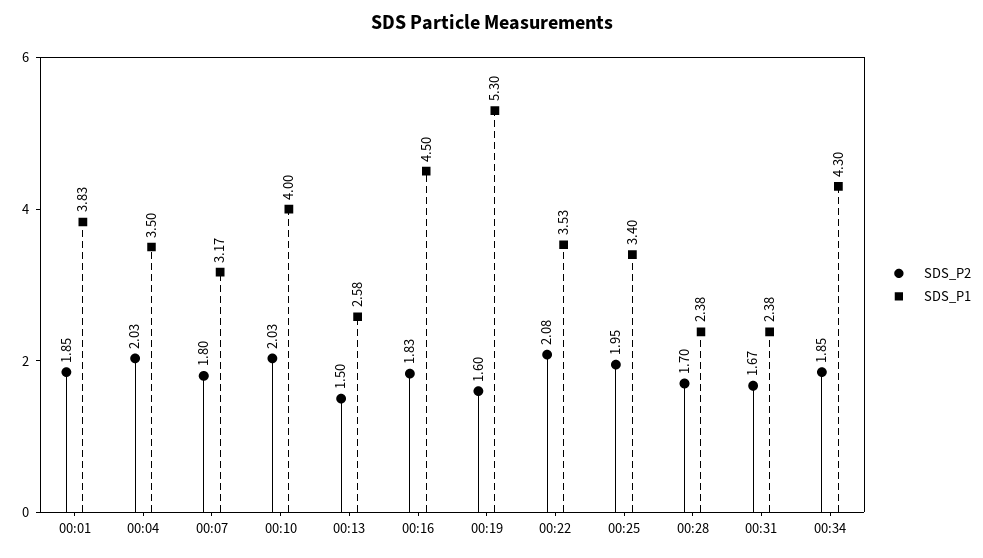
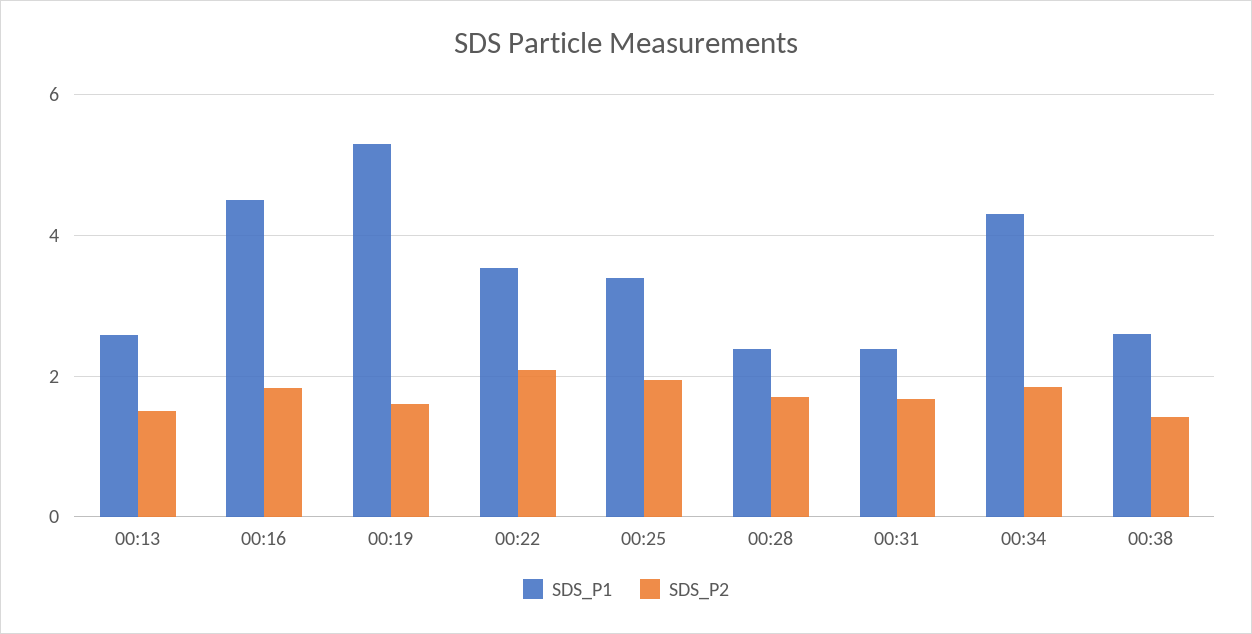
SDS_P2, 00:01: 1.85 -> none
SDS_P1, 00:01: 3.83 -> none
SDS_P2, 00:04: 2.03 -> none
SDS_P1, 00:04: 3.5 -> none
SDS_P2, 00:07: 1.8 -> none
SDS_P1, 00:07: 3.17 -> none
SDS_P2, 00:10: 2.03 -> none
SDS_P1, 00:10: 4 -> none
SDS_P1, 00:38: none -> 2.6
SDS_P2, 00:38: none -> 1.4

